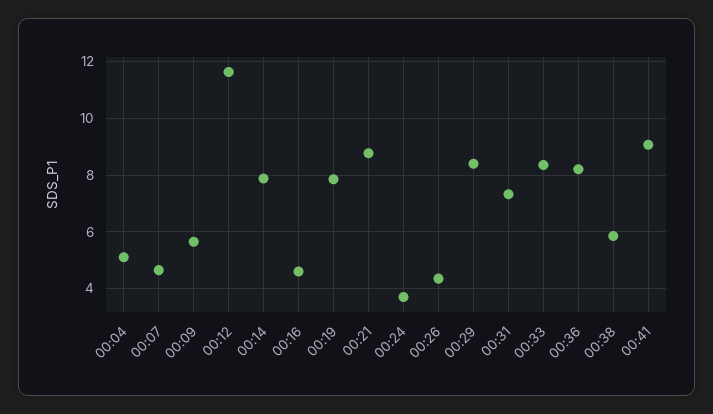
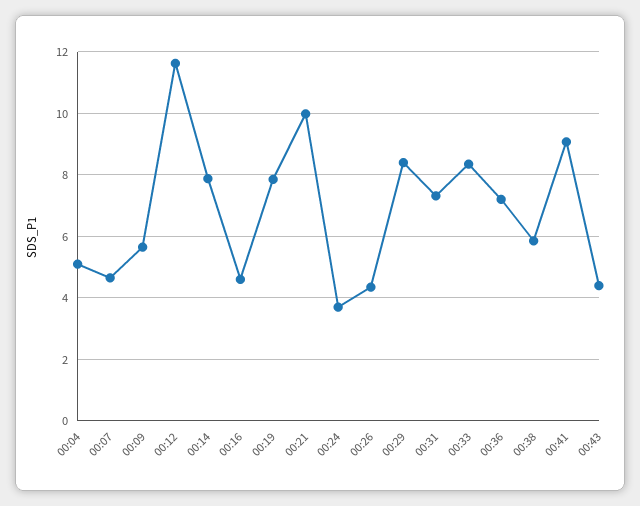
00:21: 8.75 -> 10
00:36: 8.25 -> 7.2
00:43: none -> 4.4

